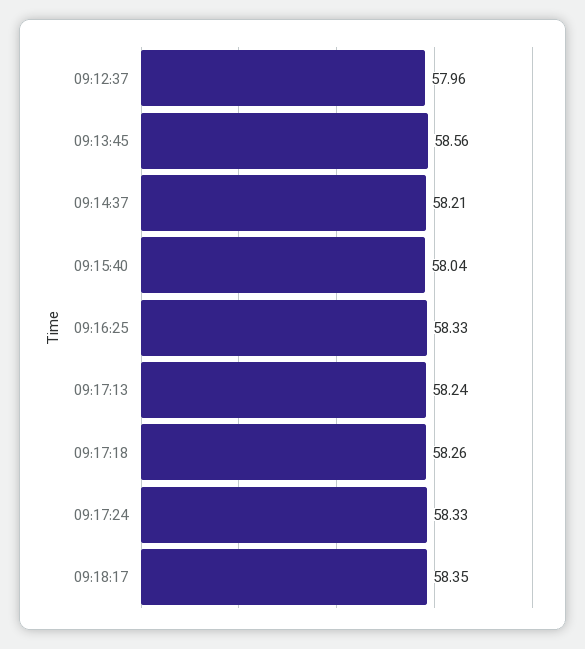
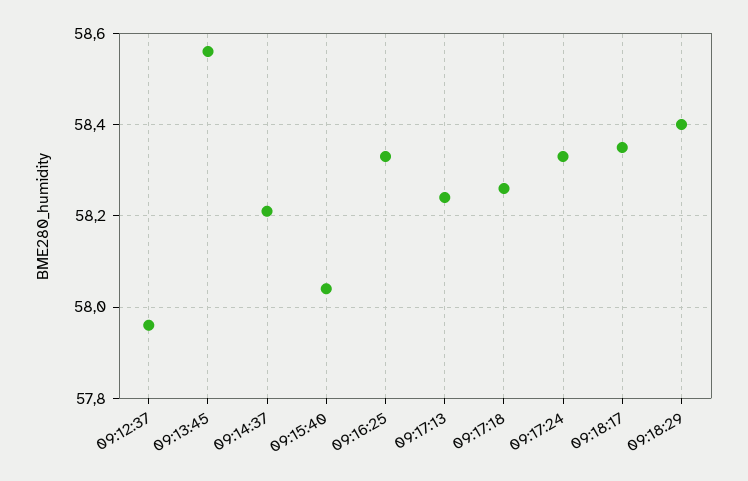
09:18:29: none -> 58.4

